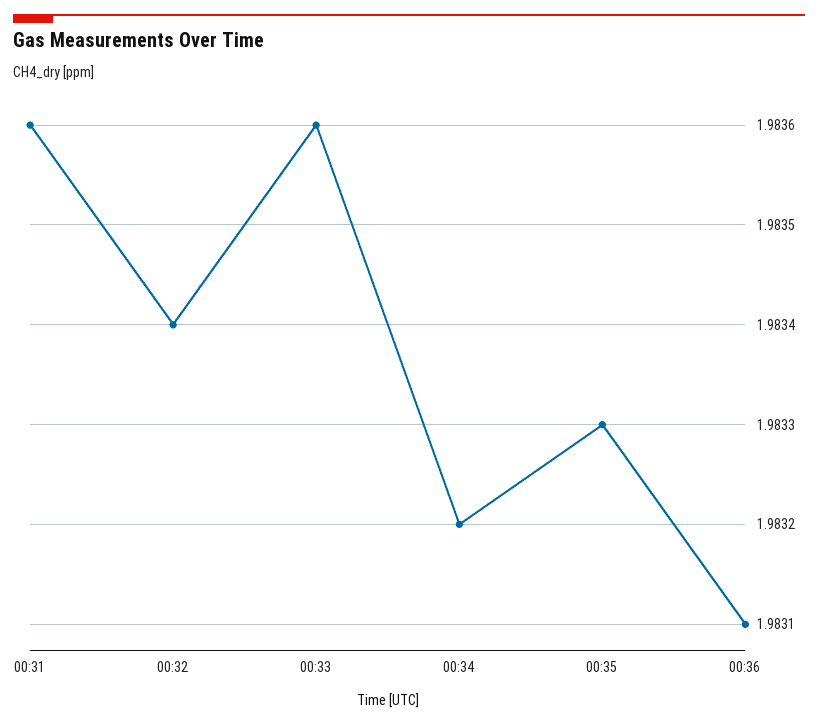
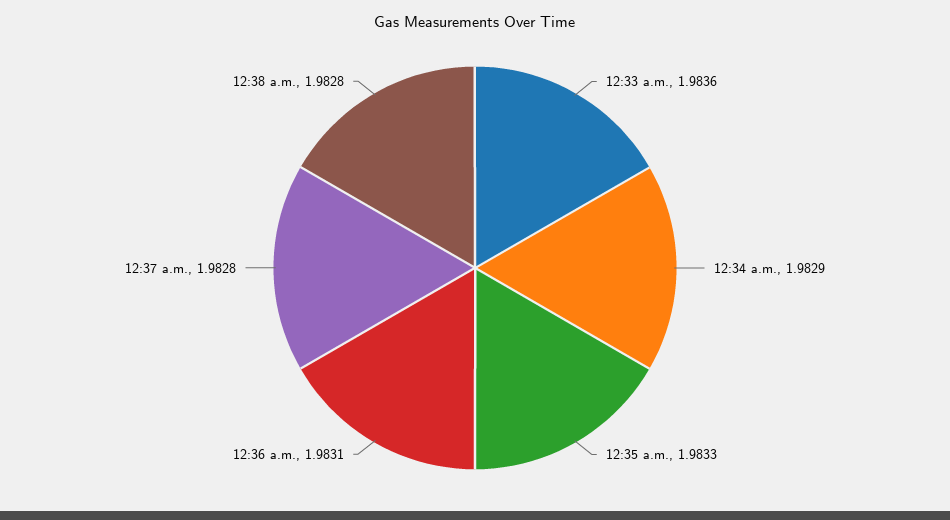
00:31: 1.9836 -> none
00:32: 1.9834 -> none
00:34: 1.9832 -> 1.9829
12:37 a.m.: none -> 1.9828
12:38 a.m.: none -> 1.9828

